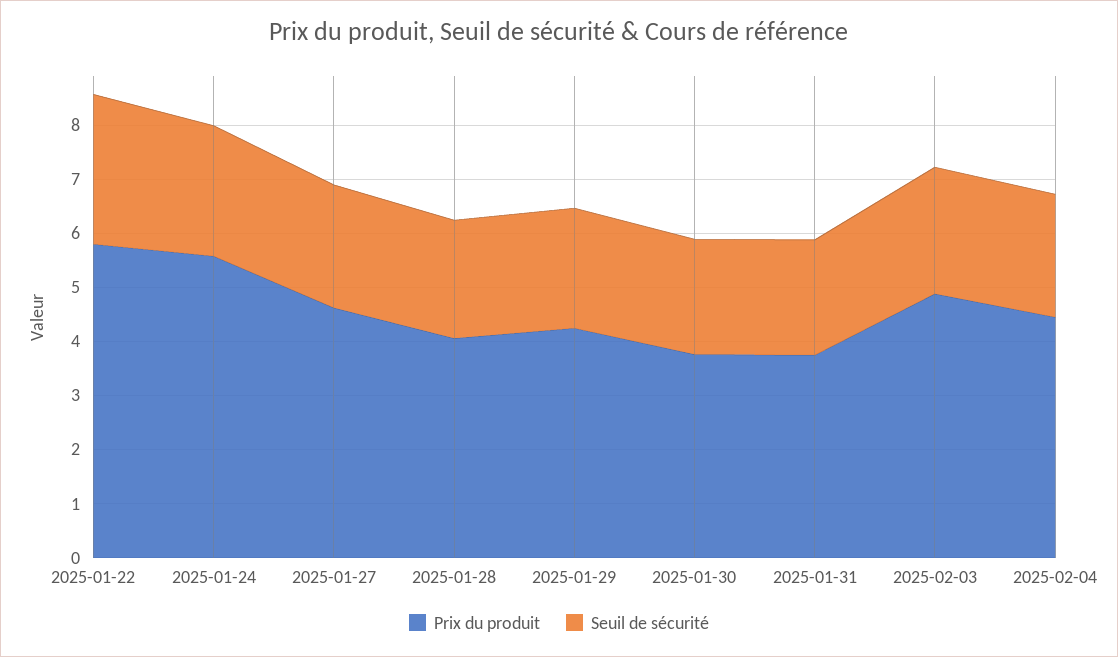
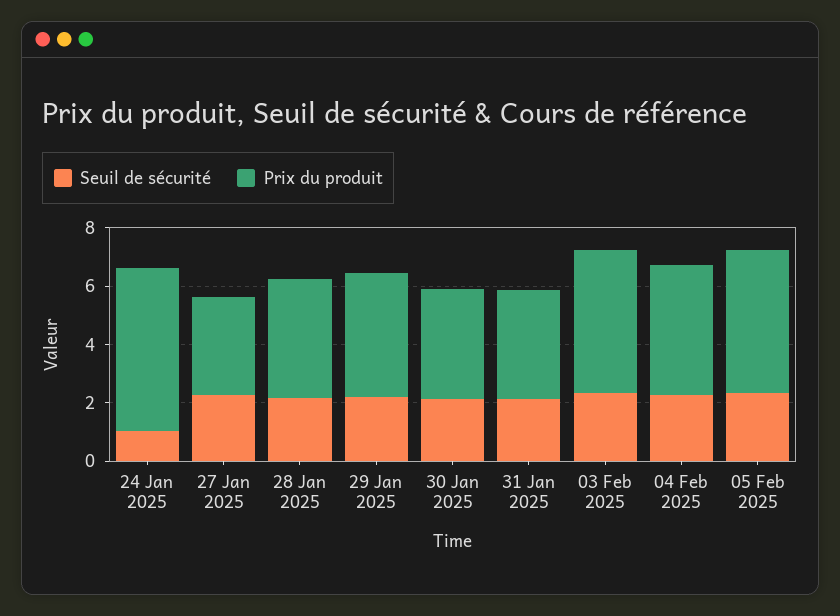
Prix du produit, 2025-01-22: 5.8 -> none
Seuil de sécurité, 2025-01-22: 2.8 -> none
Seuil de sécurité, 2025-01-24: 2.4 -> 1
Prix du produit, 2025-01-27: 4.6 -> 3.5
Seuil de sécurité, 05 Feb 2025: none -> 2.5
Prix du produit, 05 Feb 2025: none -> 5

